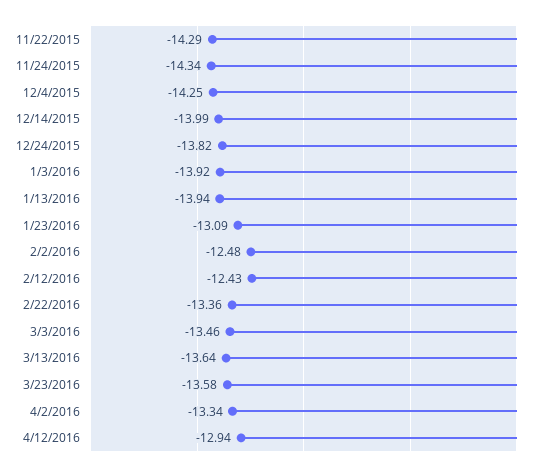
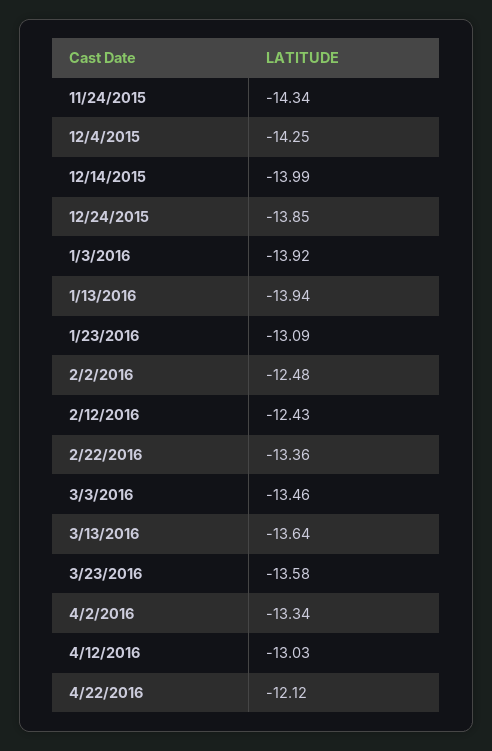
11/22/2015: -14.29 -> none
12/24/2015: -13.82 -> -13.85
4/12/2016: -12.94 -> -13.03
4/22/2016: none -> -12.12

